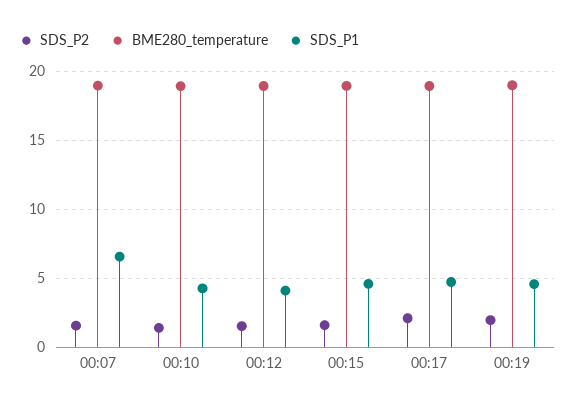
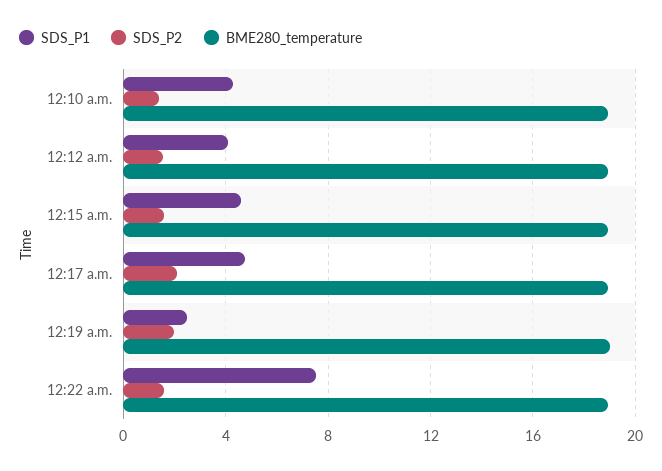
SDS_P2, 00:07: 1.5 -> none
BME280_temperature, 00:07: 19 -> none
SDS_P1, 00:07: 6.5 -> none
SDS_P1, 00:19: 4.5 -> 2.5
SDS_P1, 12:22 a.m.: none -> 7.5
SDS_P2, 12:22 a.m.: none -> 1.5
BME280_temperature, 12:22 a.m.: none -> 19

